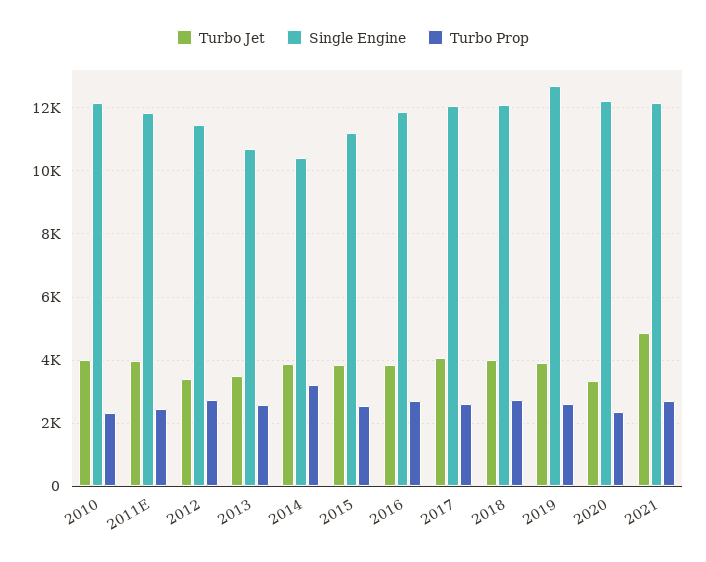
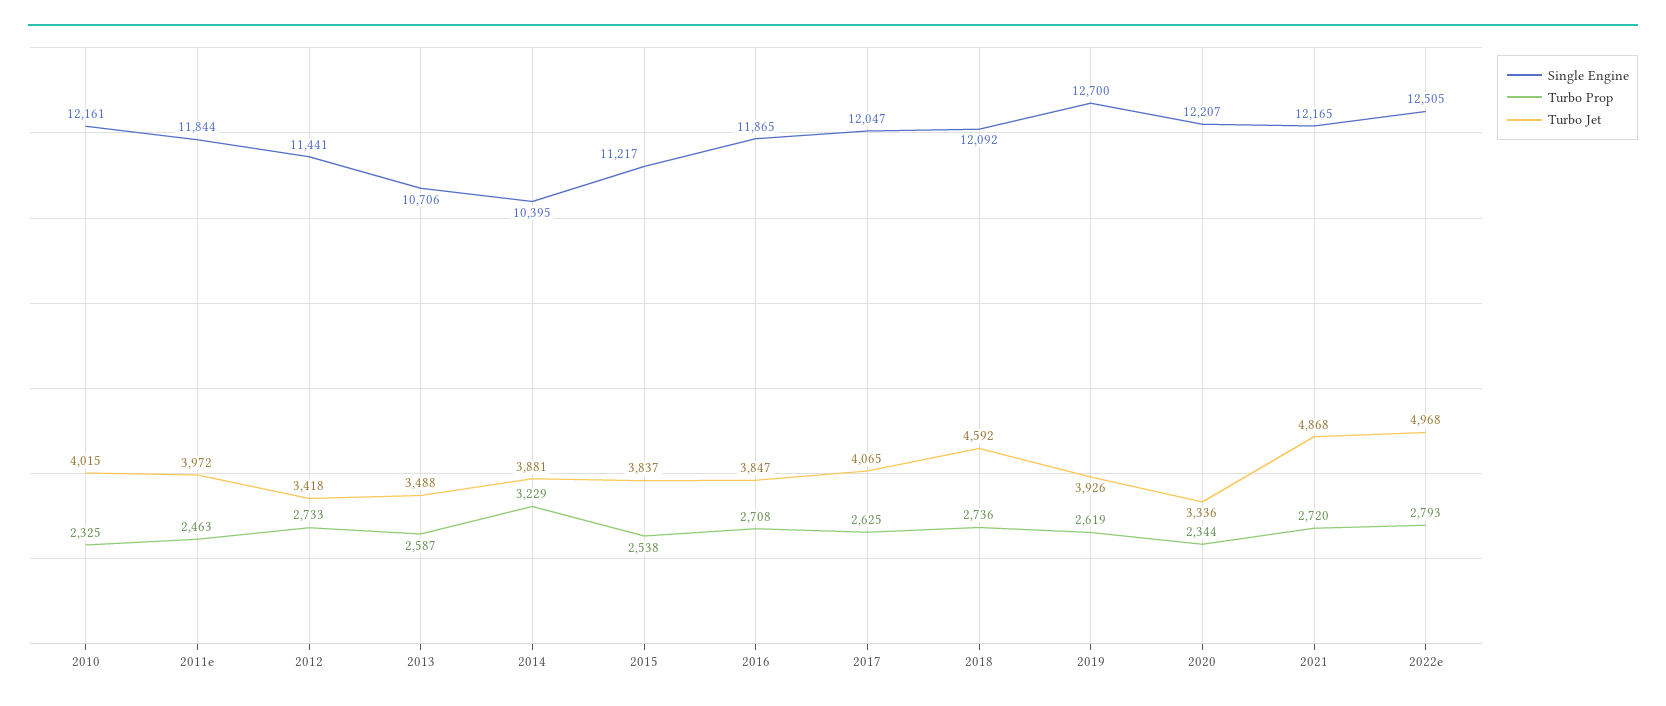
Turbo Jet, 2018: 4000 -> 4592
Single Engine, 2022e: none -> 12505
Turbo Prop, 2022e: none -> 2793
Turbo Jet, 2022e: none -> 4968

